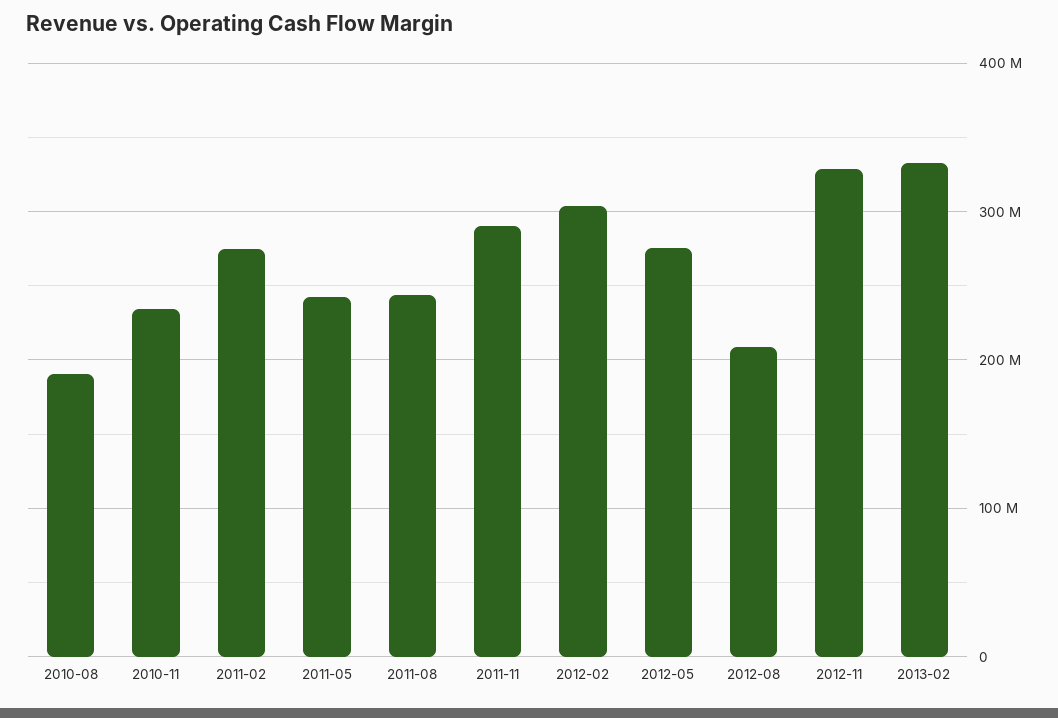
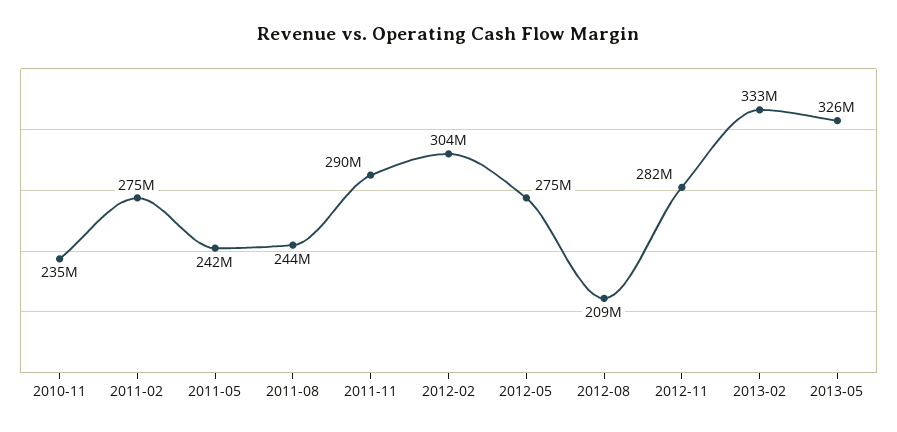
2010-08: 190000000 -> none
2012-11: 330000000 -> 282000000
2013-05: none -> 326000000

